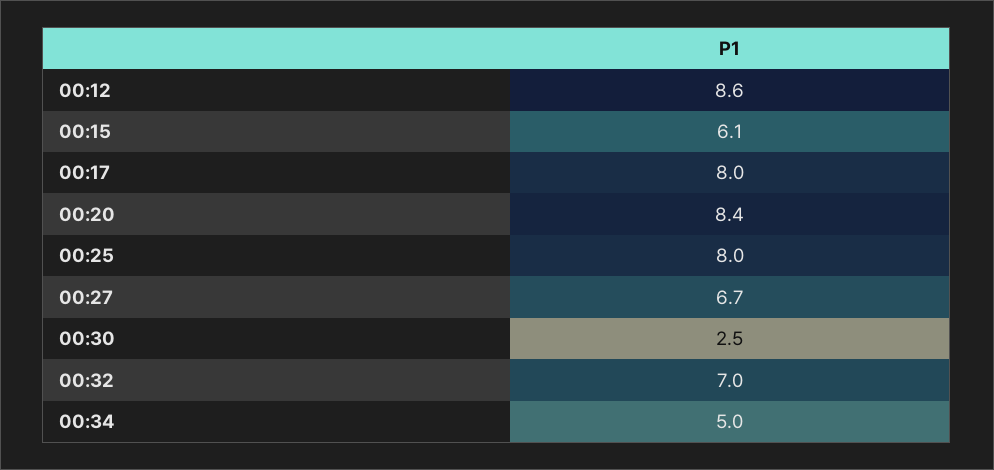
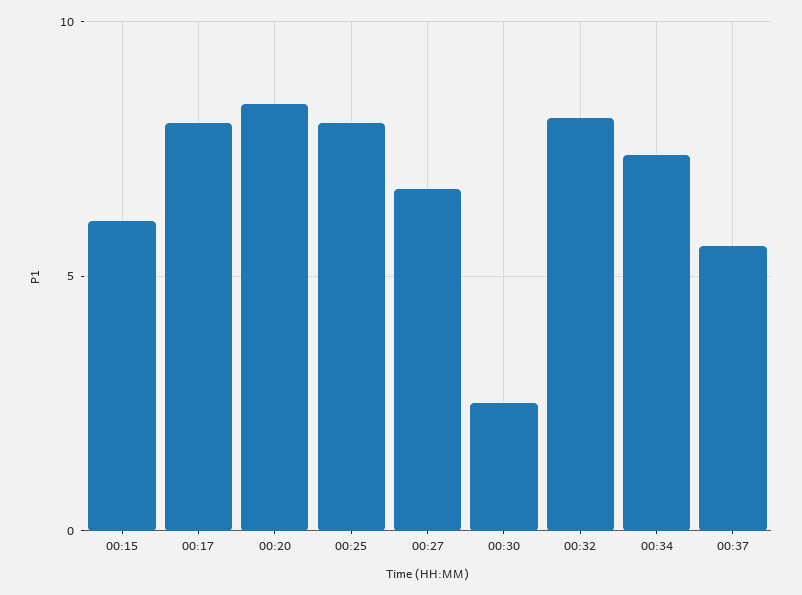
00:12: 8.6 -> none
00:32: 7 -> 8
00:34: 5 -> 7.5
00:37: none -> 5.5

